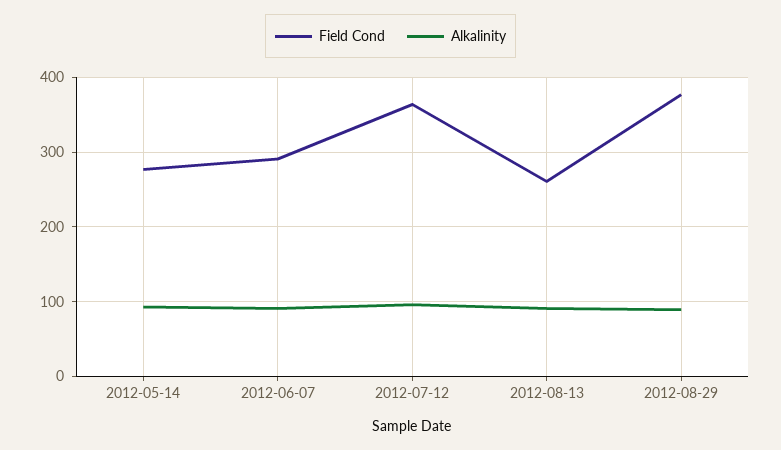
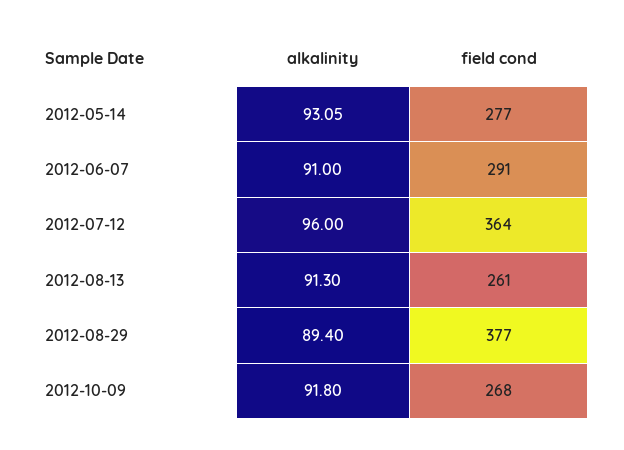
Alkalinity, 2012-10-09: none -> 91.8
Field Cond, 2012-10-09: none -> 268

